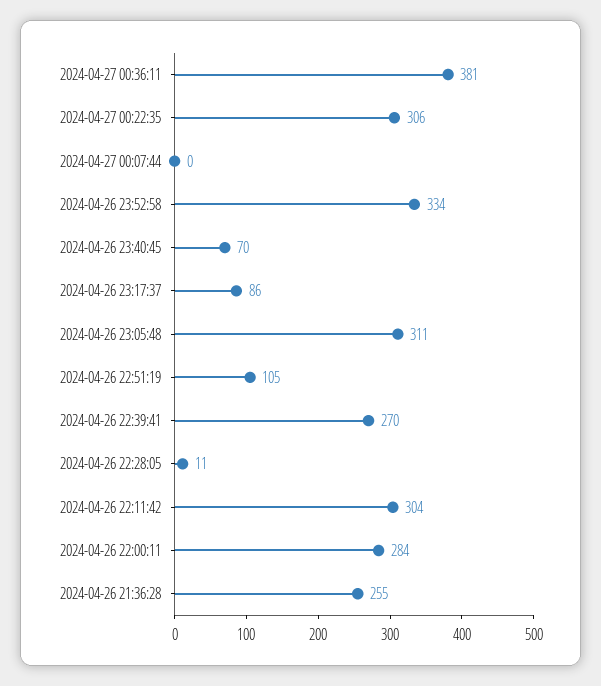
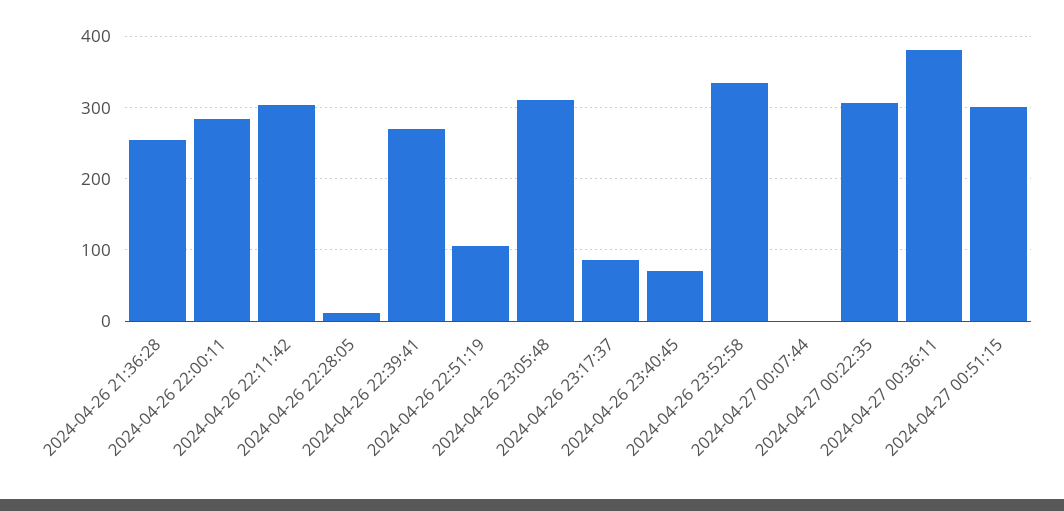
2024-04-27 00:51:15: none -> 300

